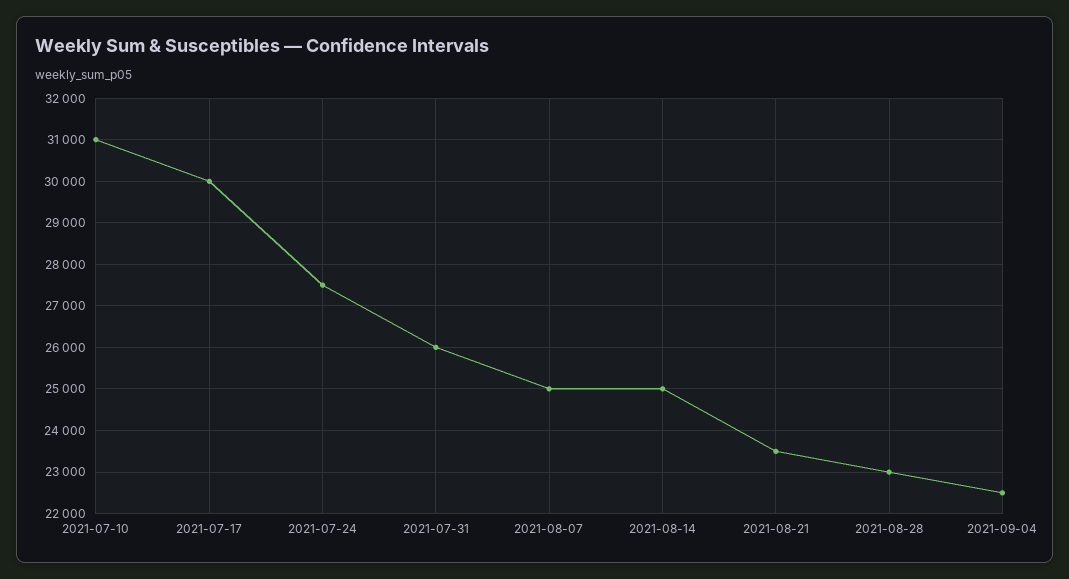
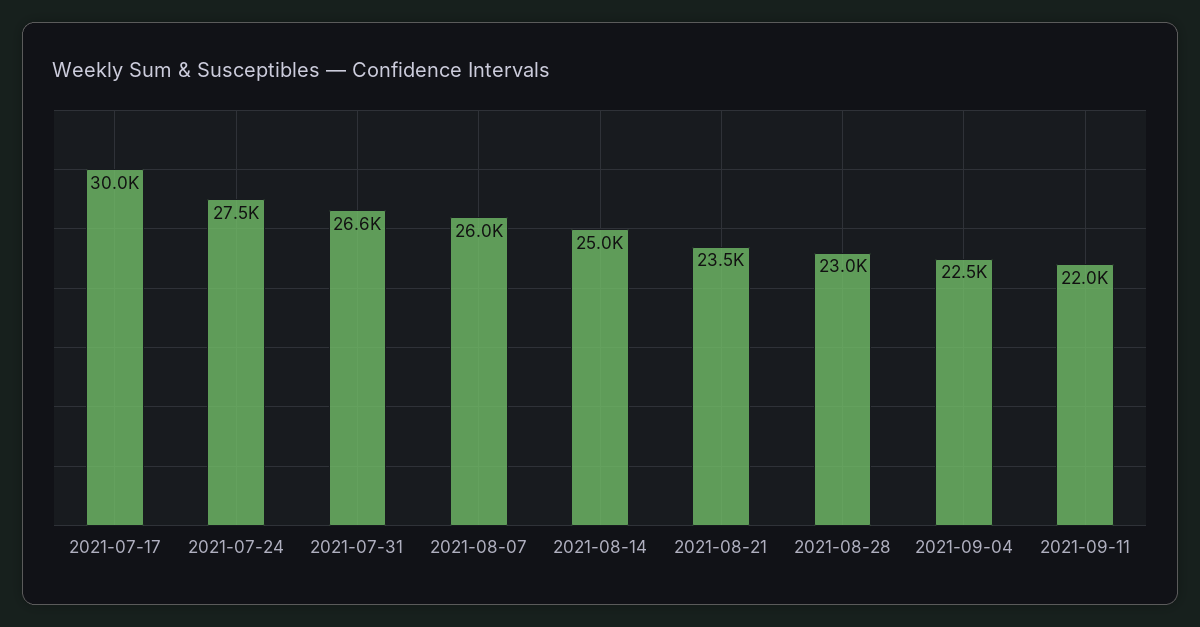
2021-07-10: 31000 -> none
2021-07-31: 26000 -> 26600
2021-08-07: 25000 -> 26000
2021-09-11: none -> 22000

